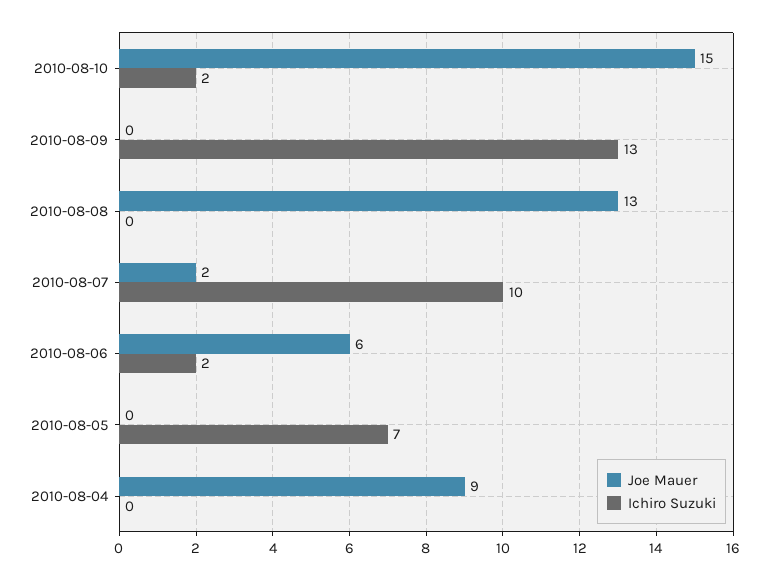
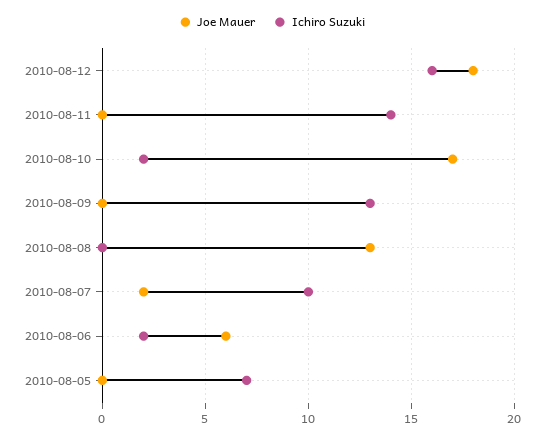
Joe Mauer, 2010-08-10: 15 -> 17
Joe Mauer, 2010-08-04: 9 -> none
Ichiro Suzuki, 2010-08-04: 0 -> none
Joe Mauer, 2010-08-12: none -> 18
Ichiro Suzuki, 2010-08-12: none -> 16
Joe Mauer, 2010-08-11: none -> 0
Ichiro Suzuki, 2010-08-11: none -> 14

